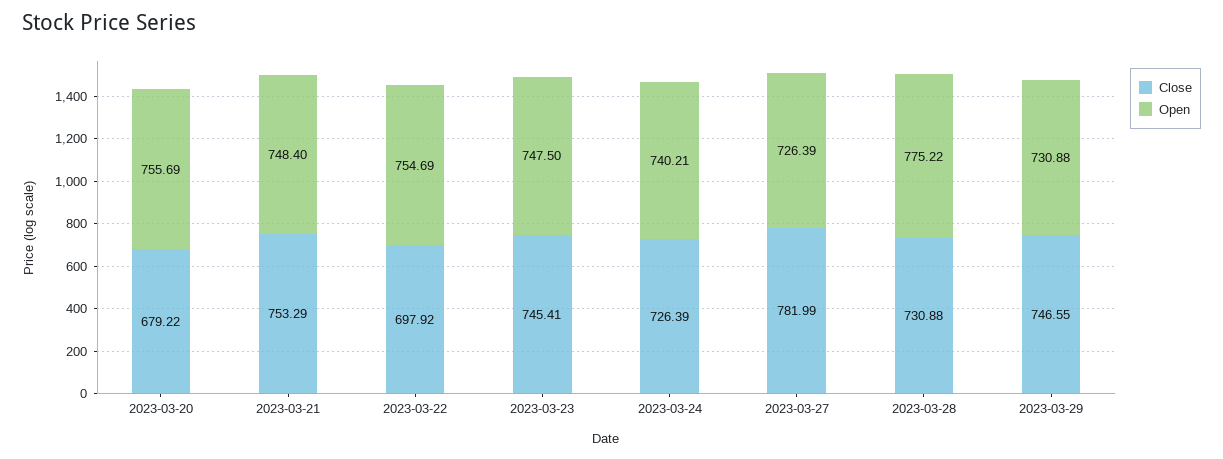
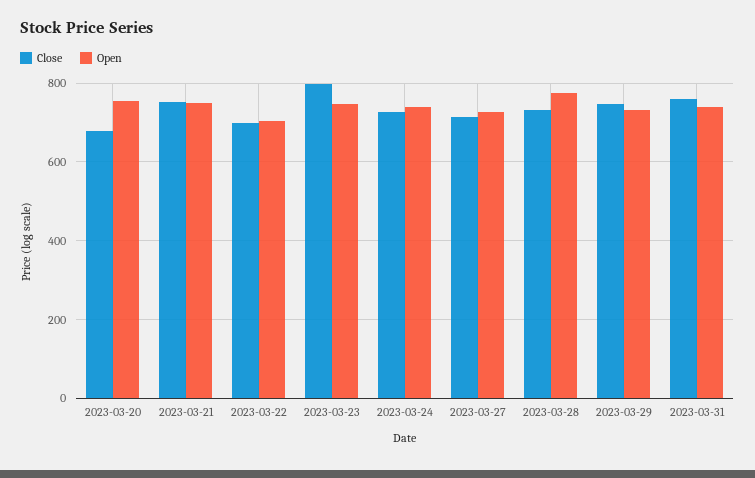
Open, 2023-03-22: 754.69 -> 700
Close, 2023-03-23: 745.41 -> 800
Close, 2023-03-27: 781.99 -> 720
Close, 2023-03-31: none -> 760
Open, 2023-03-31: none -> 740

